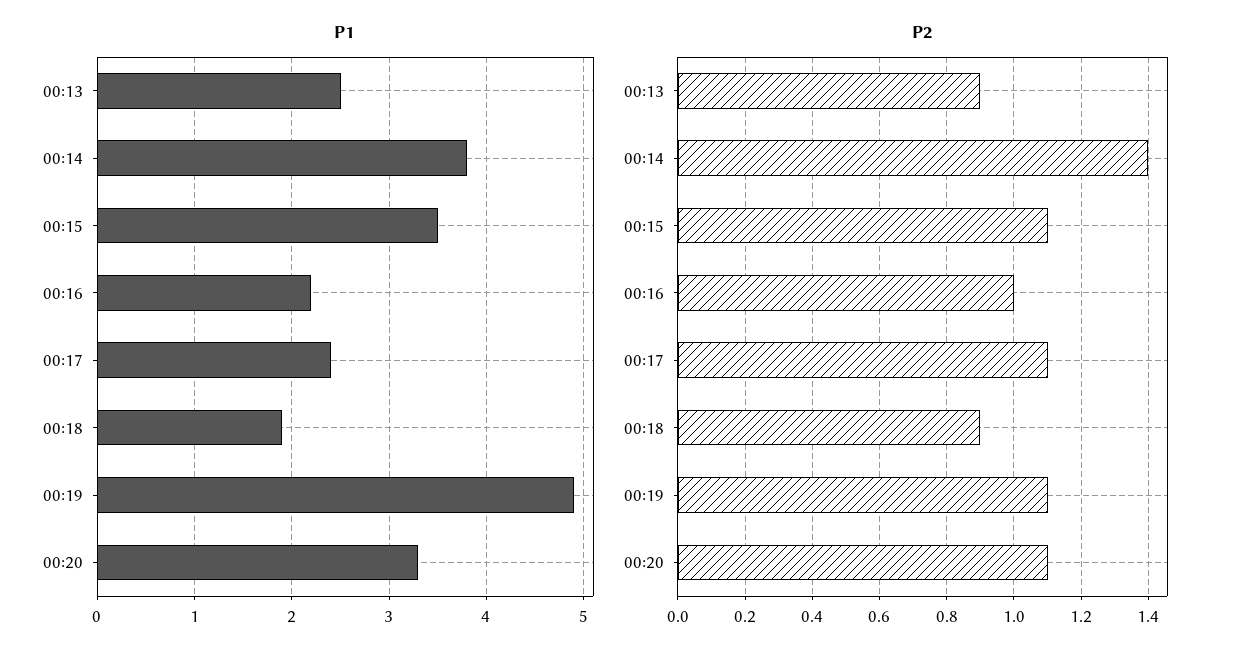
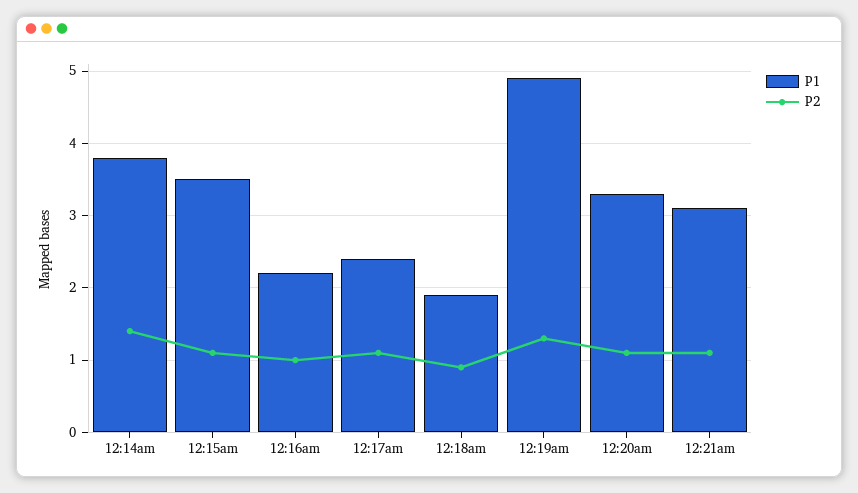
P1, 00:13: 2.5 -> none
P2, 00:13: 0.9 -> none
P2, 00:19: 1.1 -> 1.3
P1, 12:21am: none -> 3.1
P2, 12:21am: none -> 1.1

